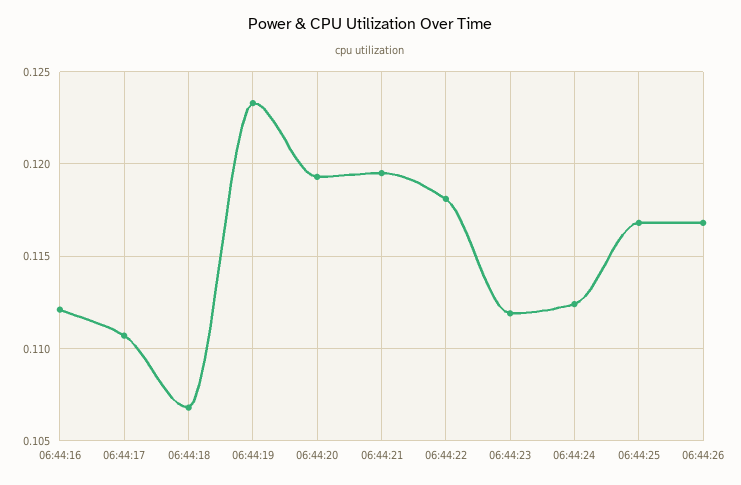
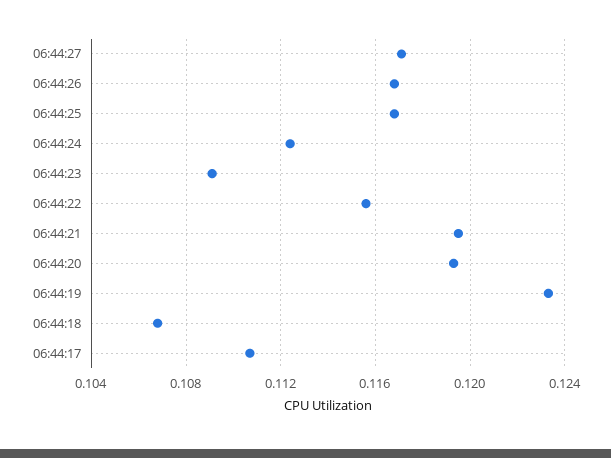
06:44:16: 0.112 -> none
06:44:22: 0.118 -> 0.1155
06:44:23: 0.112 -> 0.109
06:44:27: none -> 0.117

